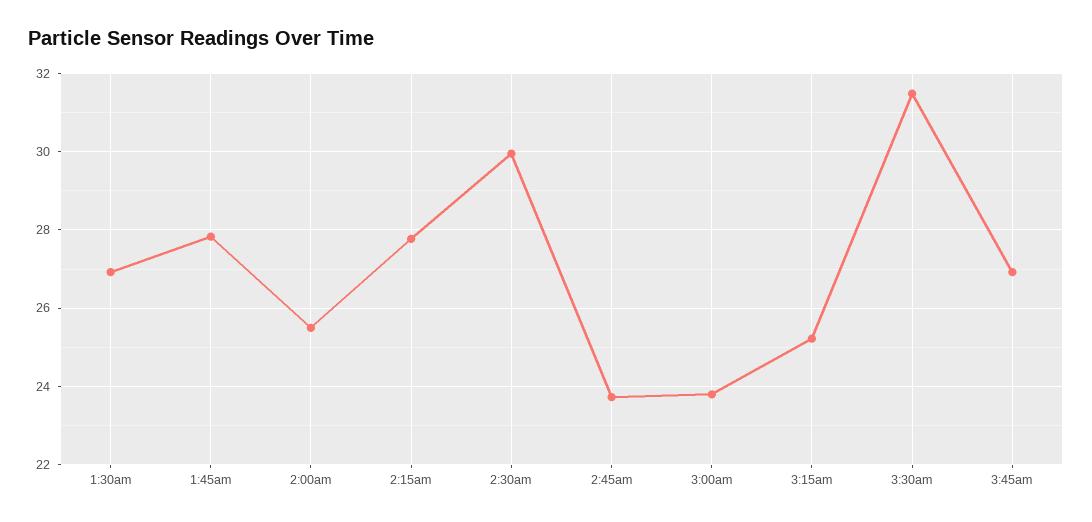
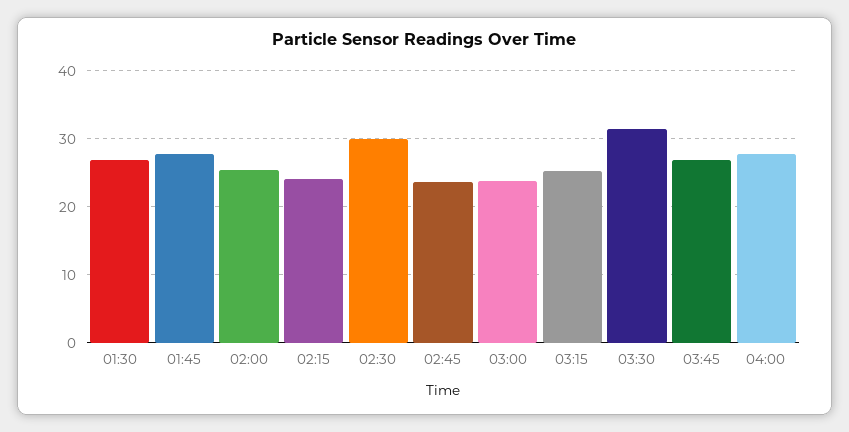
2:15am: 27.8 -> 24
04:00: none -> 28

